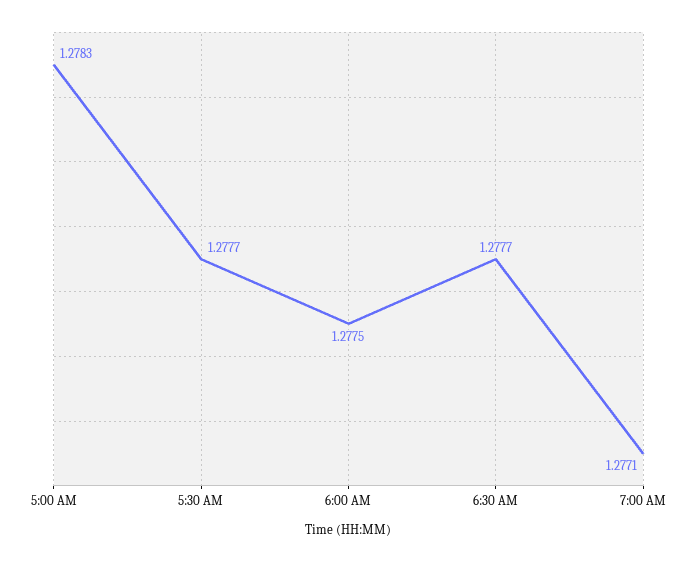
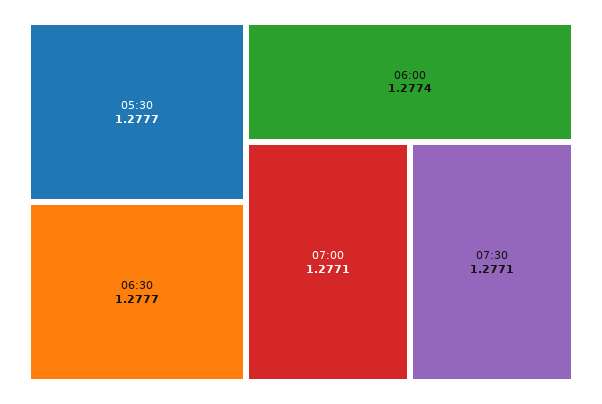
5:00 AM: 1.2783 -> none
6:00 AM: 1.2775 -> 1.2774
07:30: none -> 1.2771

